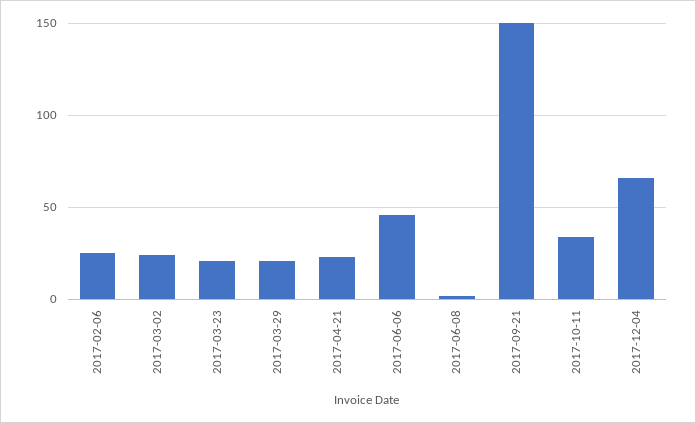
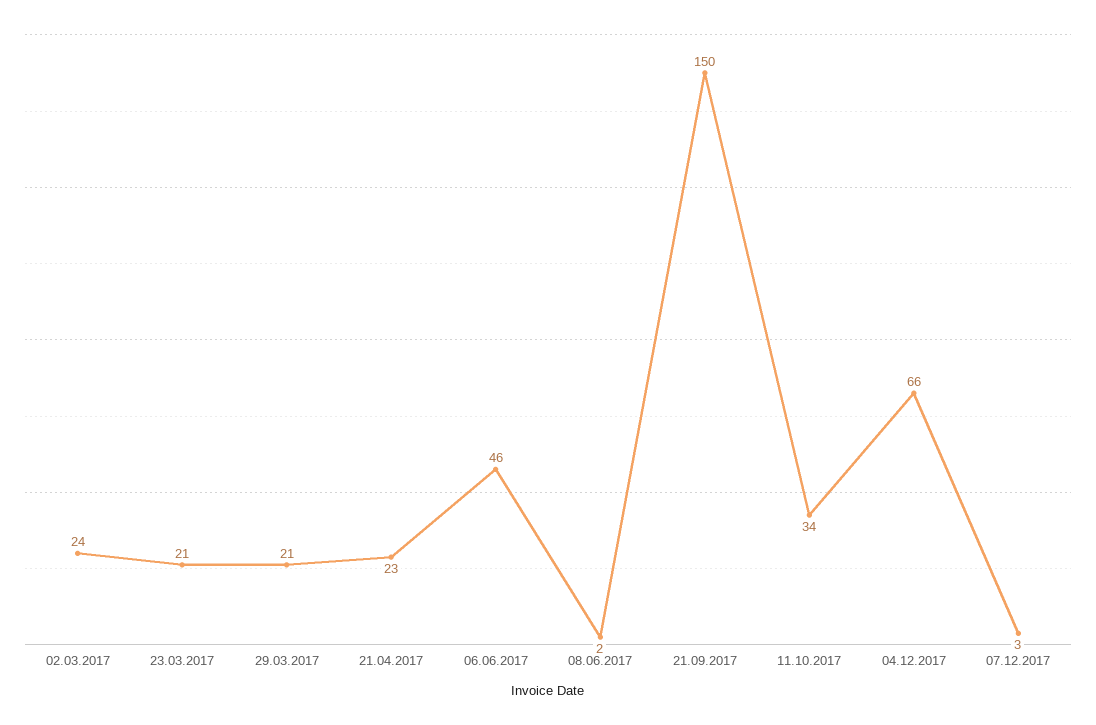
2017-02-06: 25 -> none
07.12.2017: none -> 3

